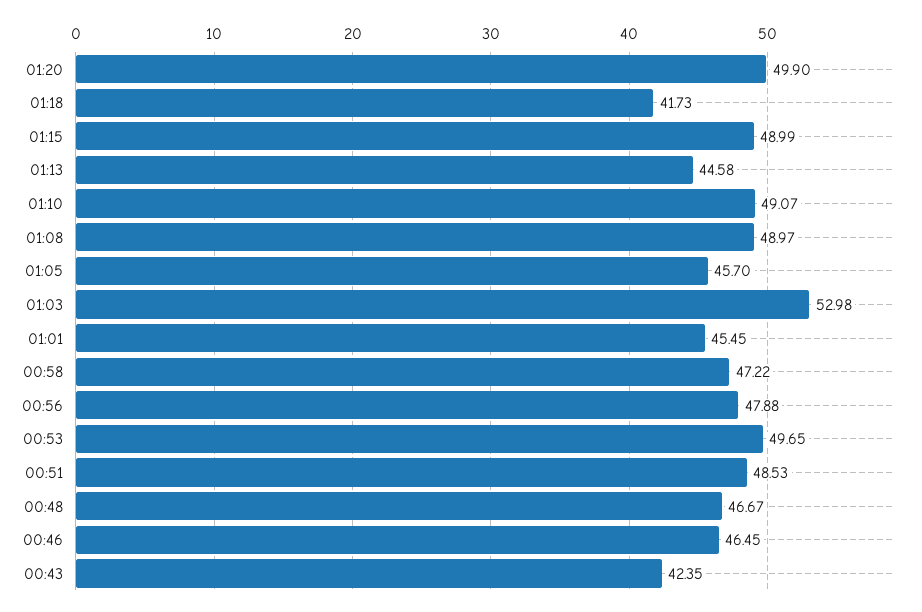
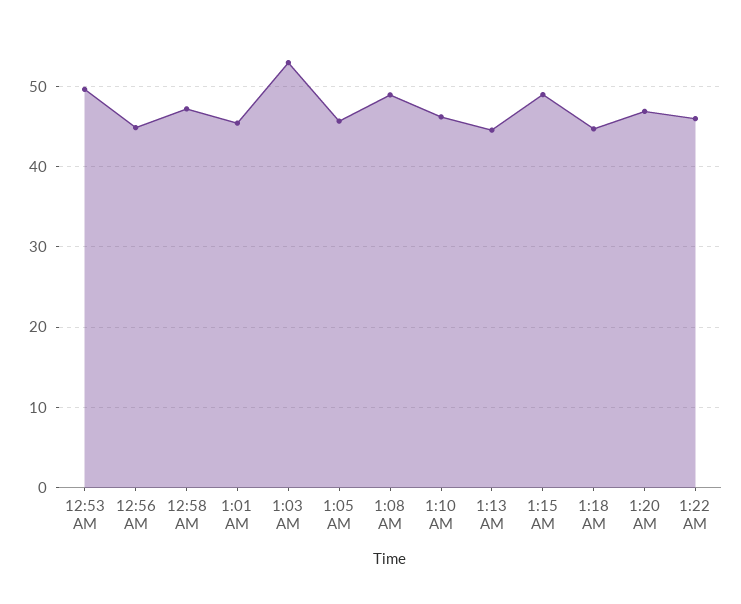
01:20: 49.9 -> 47
01:18: 41.73 -> 45
01:10: 49.07 -> 46
00:56: 47.88 -> 45
00:51: 48.53 -> none
00:48: 46.67 -> none
00:46: 46.45 -> none
00:43: 42.35 -> none
1:22 AM: none -> 46

